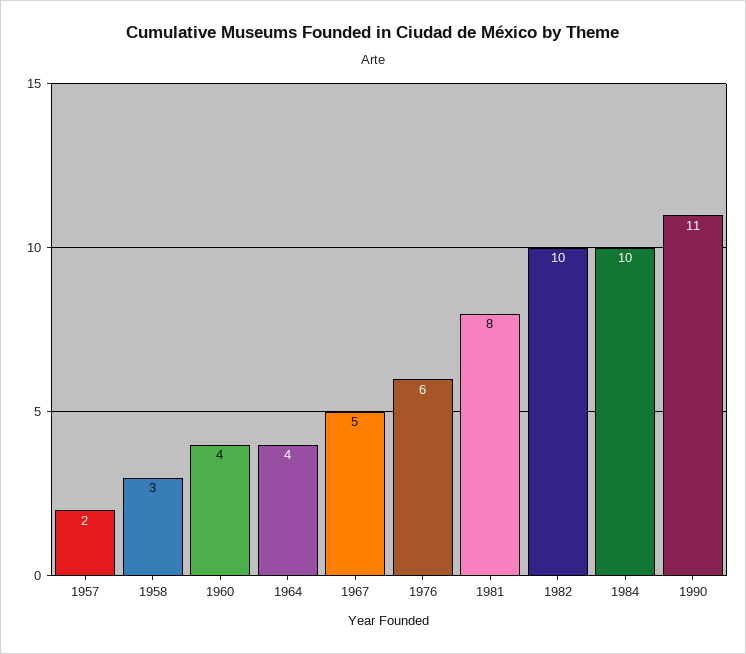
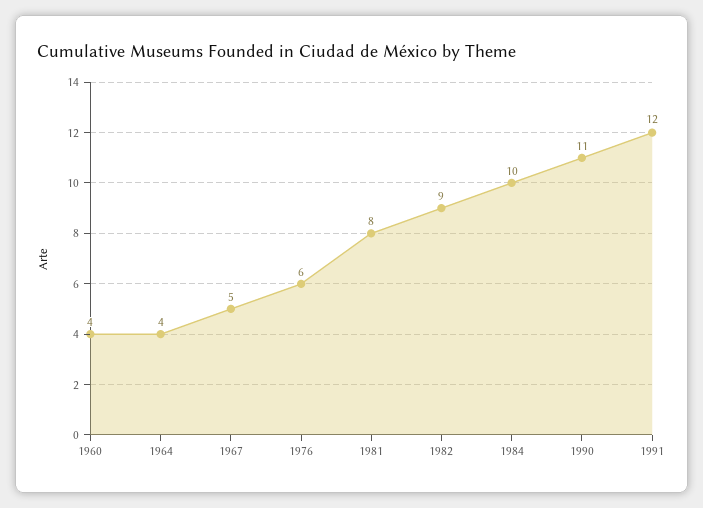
1957: 2 -> none
1958: 3 -> none
1982: 10 -> 9
1991: none -> 12

